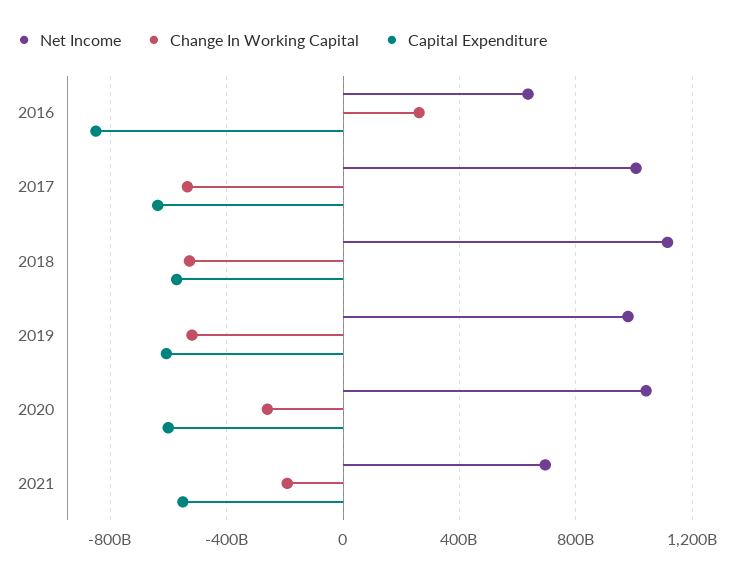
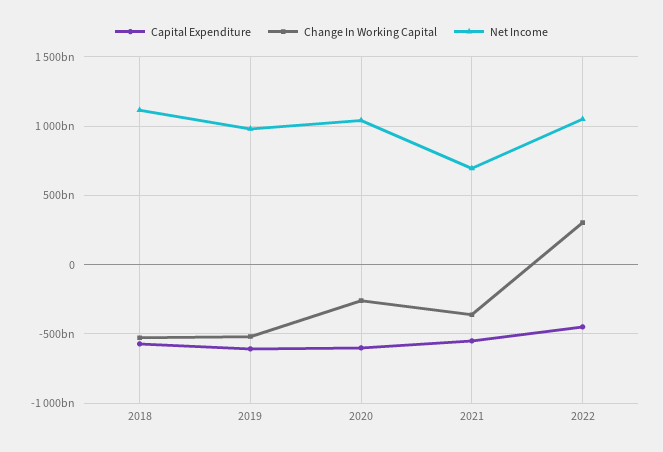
Net Income, 2016: 650000000000 -> none
Change In Working Capital, 2016: 250000000000 -> none
Capital Expenditure, 2016: -850000000000 -> none
Net Income, 2017: 1000000000000 -> none
Change In Working Capital, 2017: -550000000000 -> none
Capital Expenditure, 2017: -650000000000 -> none
Change In Working Capital, 2021: -200000000000 -> -350000000000
Capital Expenditure, 2022: none -> -450000000000
Change In Working Capital, 2022: none -> 300000000000
Net Income, 2022: none -> 1050000000000

